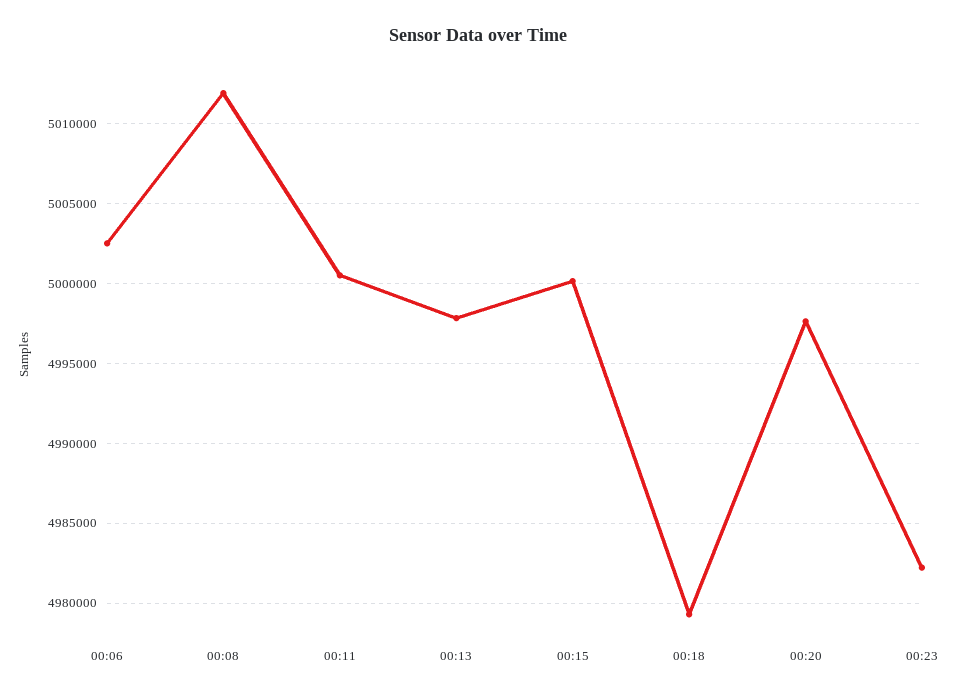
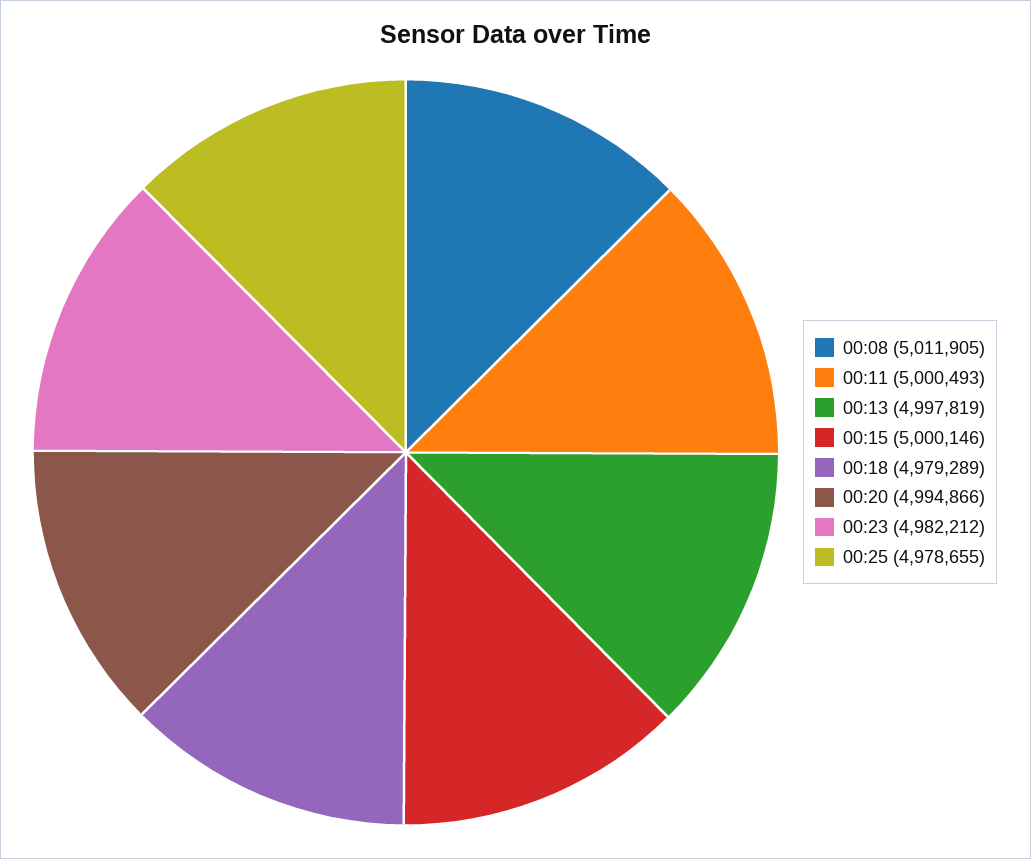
00:06: 5002500 -> none
00:20: 4997500 -> 4994866
00:25: none -> 4978655

